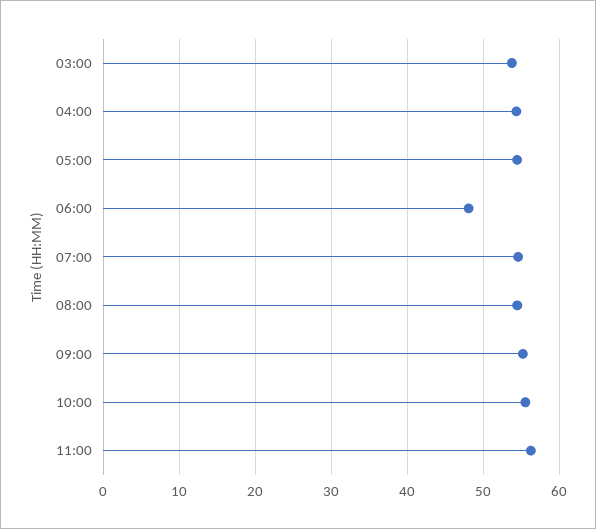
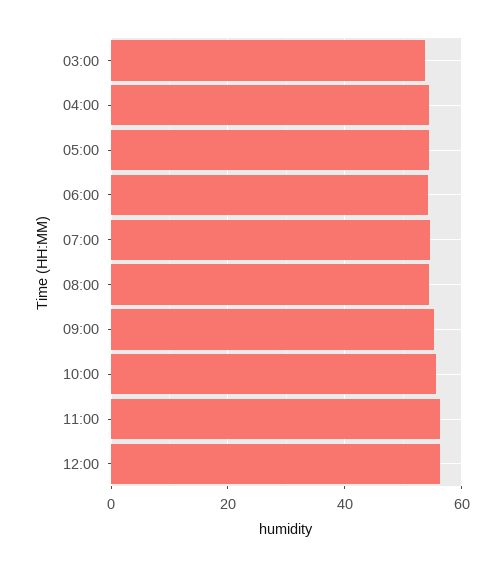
06:00: 48 -> 54
12:00: none -> 56

